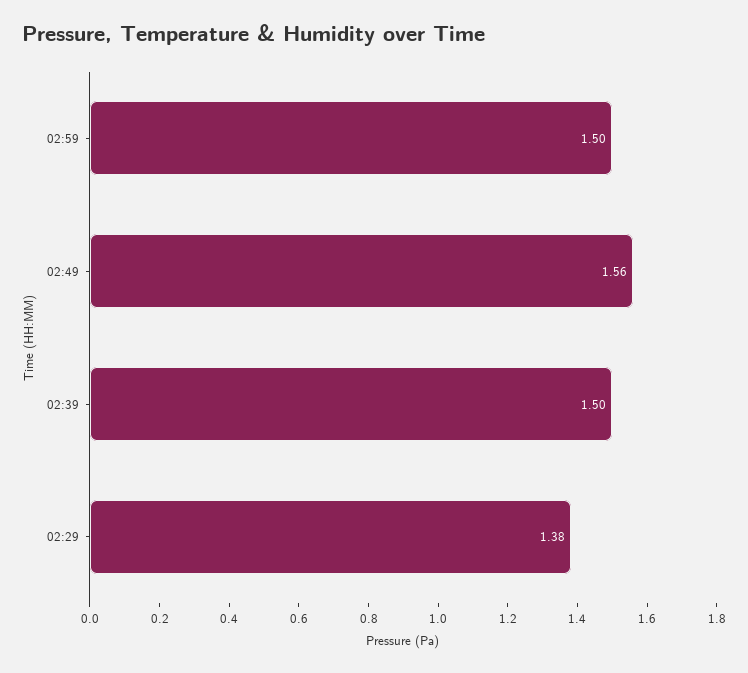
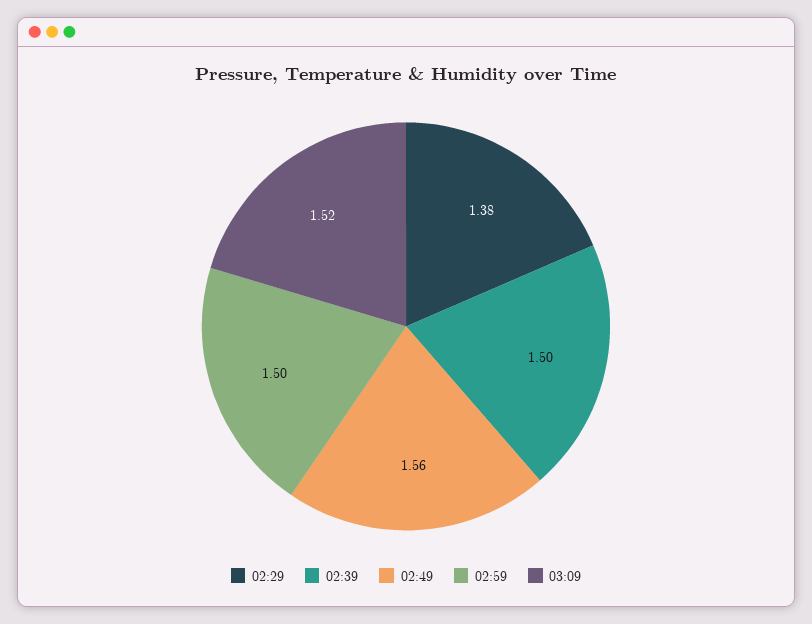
03:09: none -> 1.52

